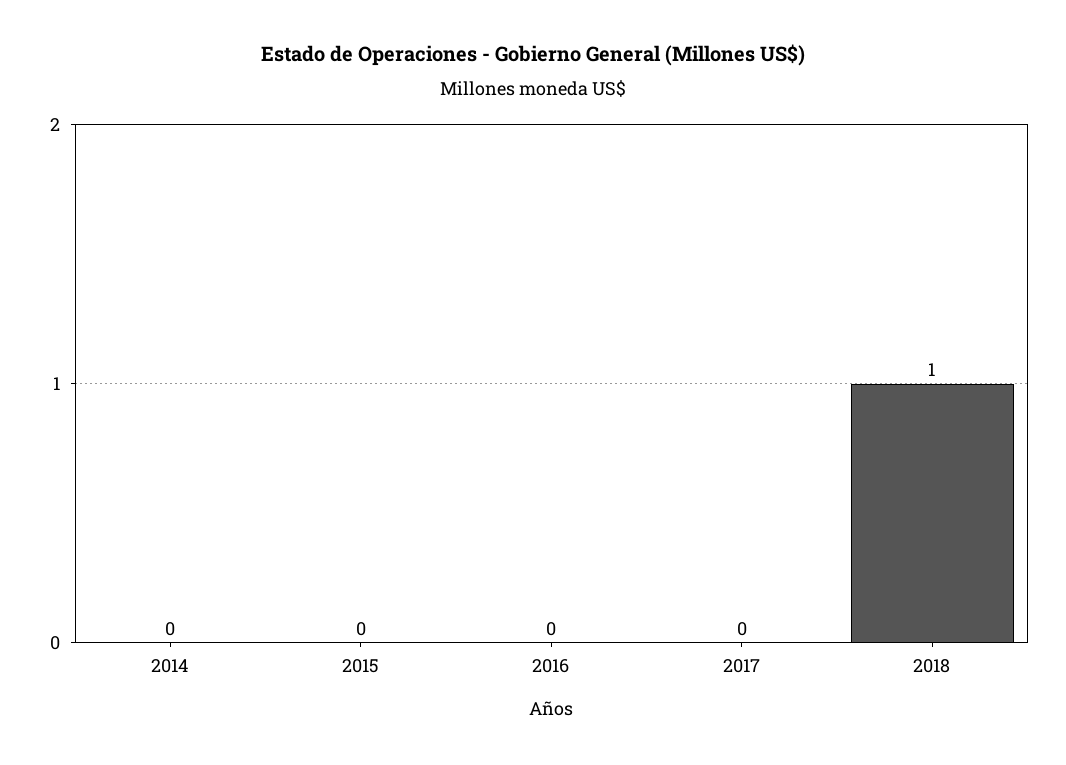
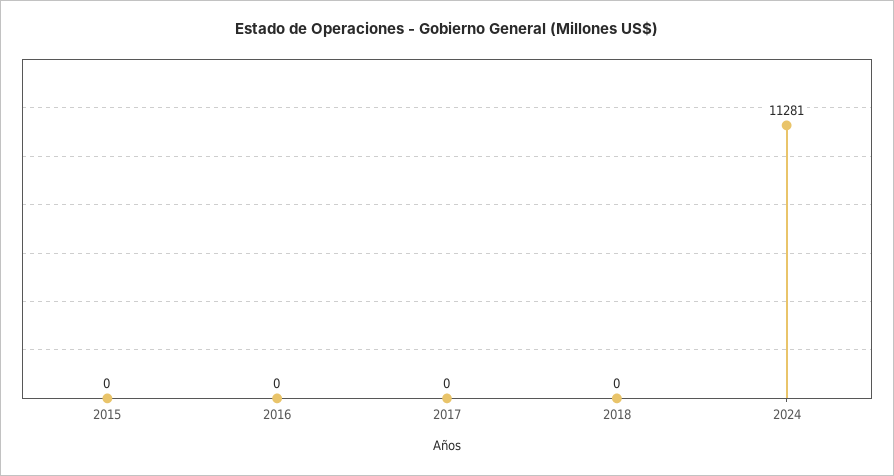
2014: 0 -> none
2018: 1 -> 0
2024: none -> 11281

